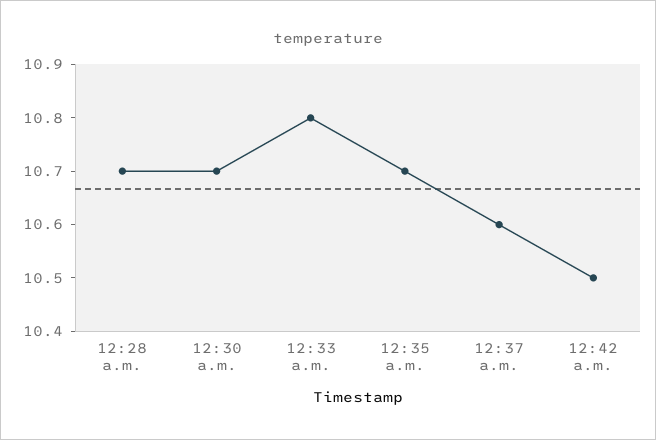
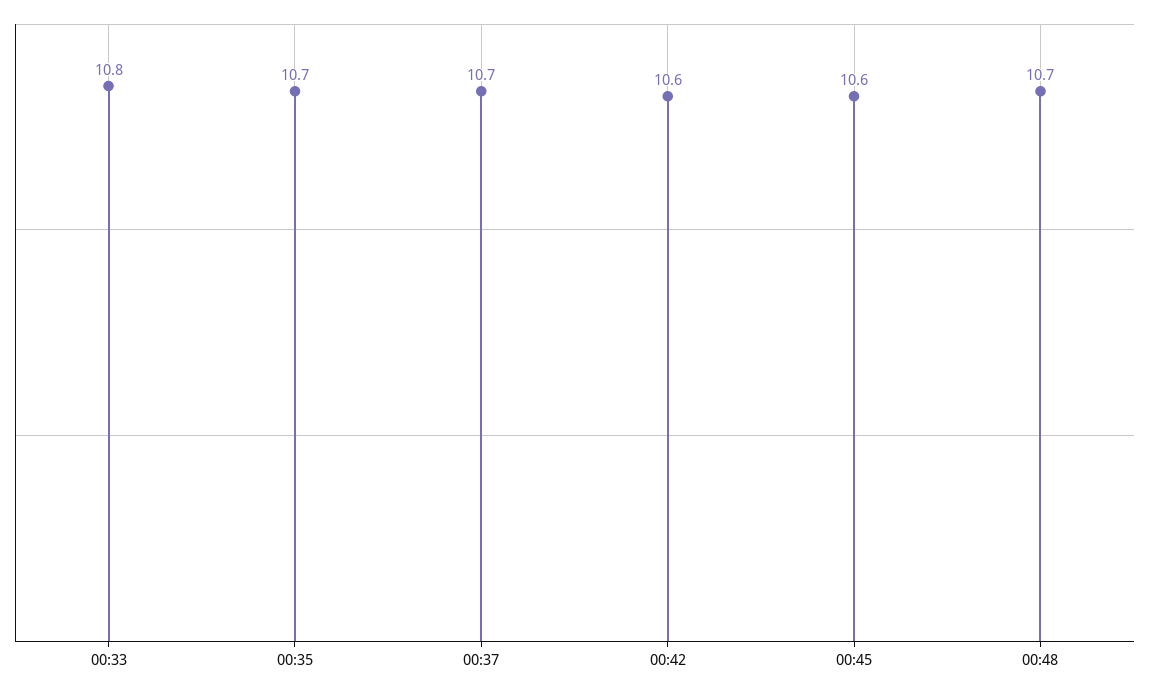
12:28 a.m.: 10.7 -> none
12:30 a.m.: 10.7 -> none
12:37 a.m.: 10.6 -> 10.7
12:42 a.m.: 10.5 -> 10.6
00:45: none -> 10.6
00:48: none -> 10.7

